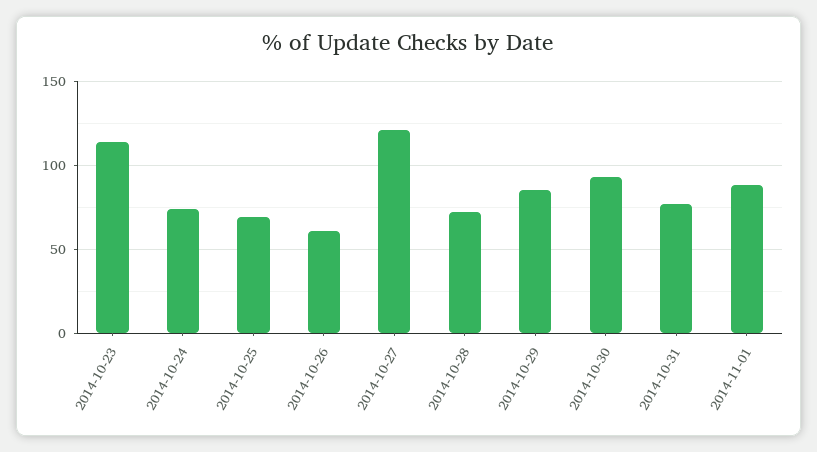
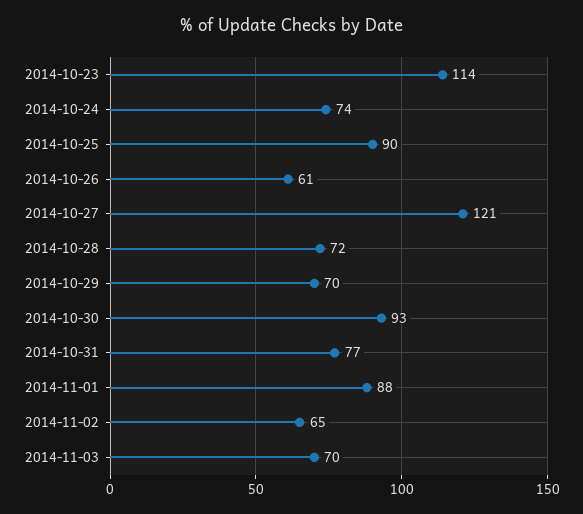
2014-10-25: 70 -> 90
2014-10-29: 85 -> 70
2014-11-02: none -> 65
2014-11-03: none -> 70

